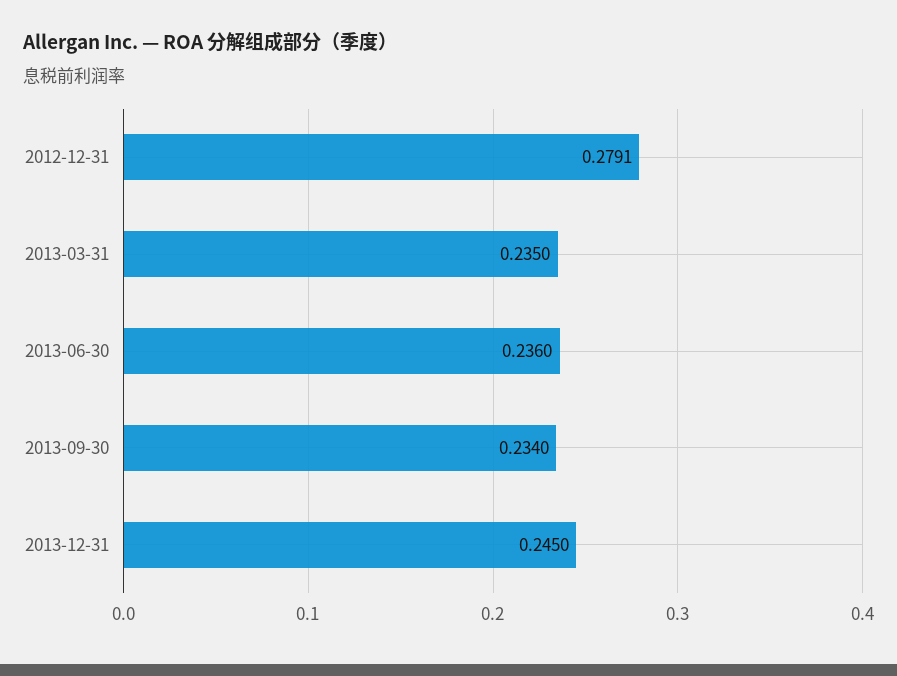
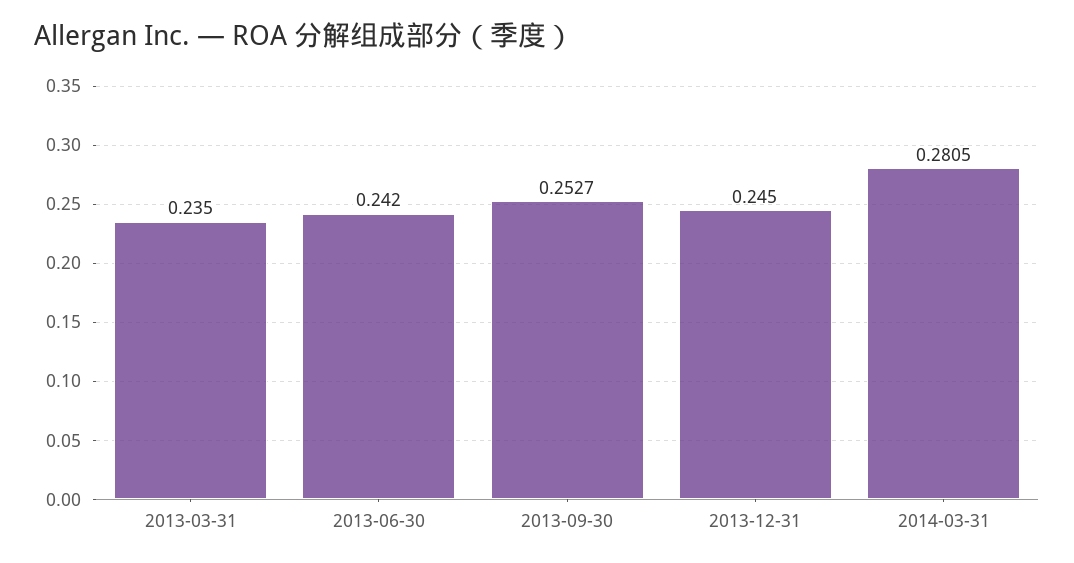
2012-12-31: 0.2791 -> none
2013-06-30: 0.236 -> 0.242
2013-09-30: 0.234 -> 0.2527
2014-03-31: none -> 0.2805

